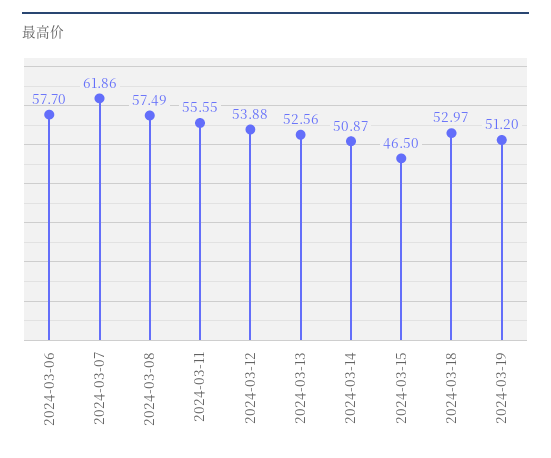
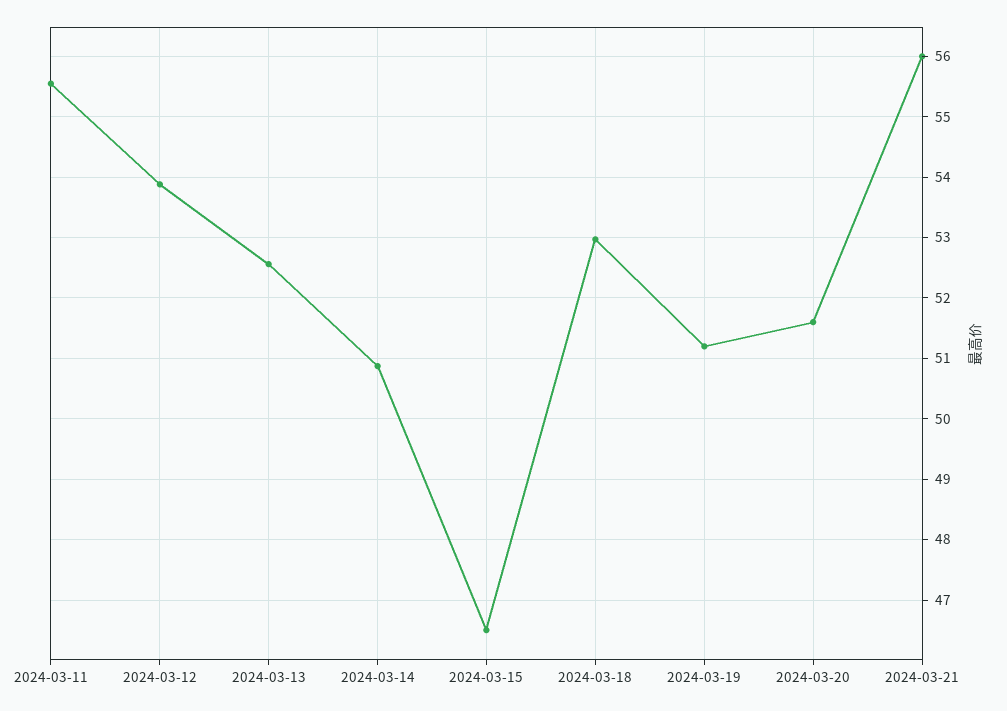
2024-03-06: 57.7 -> none
2024-03-07: 61.86 -> none
2024-03-08: 57.49 -> none
2024-03-20: none -> 51.6
2024-03-21: none -> 56

